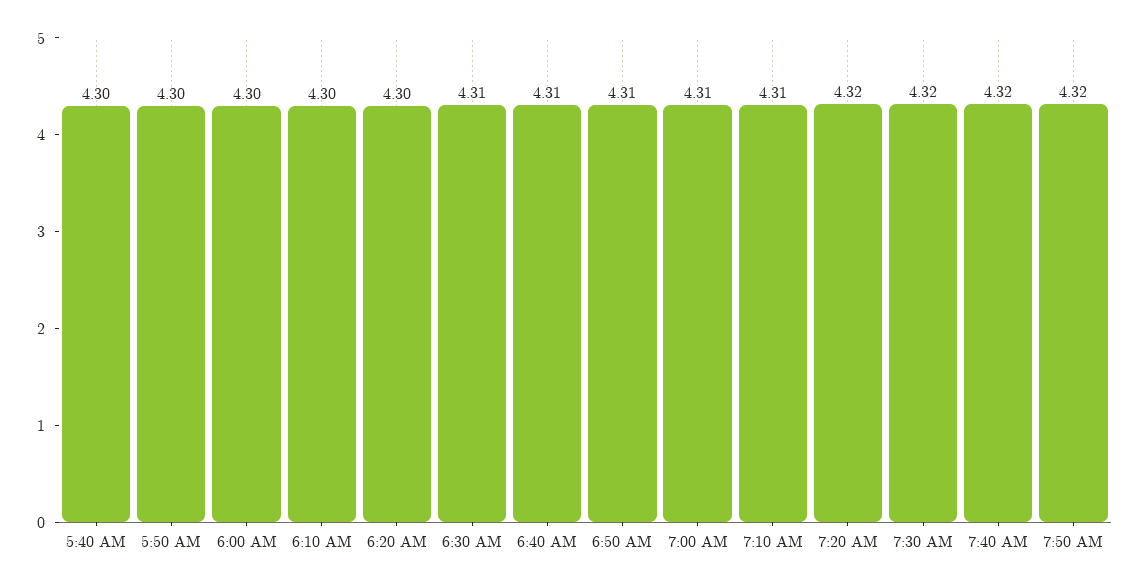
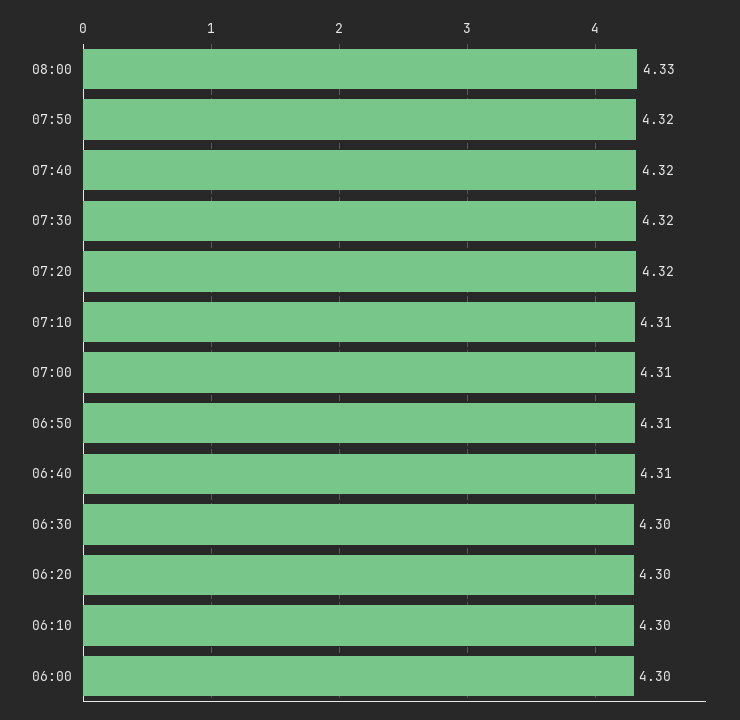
5:40 AM: 4.3 -> none
5:50 AM: 4.3 -> none
6:30 AM: 4.31 -> 4.3
08:00: none -> 4.33

